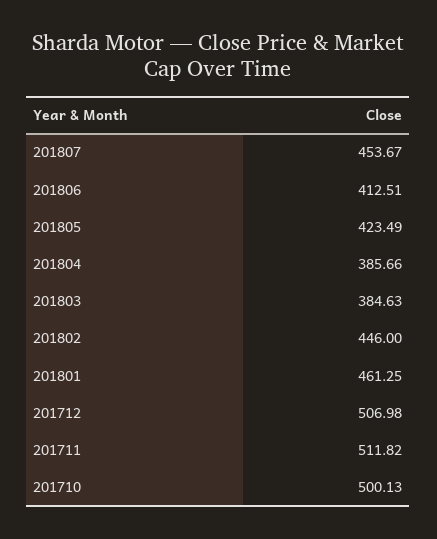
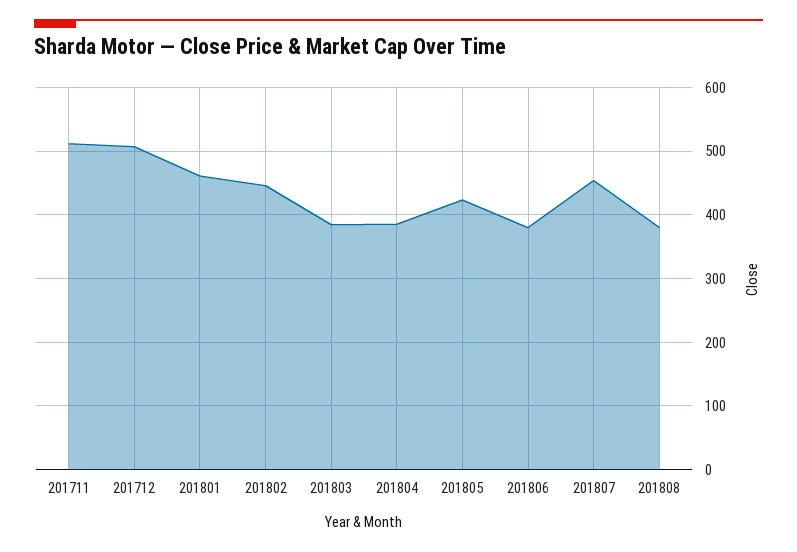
201806: 412.51 -> 380
201710: 500.13 -> none
201808: none -> 380

